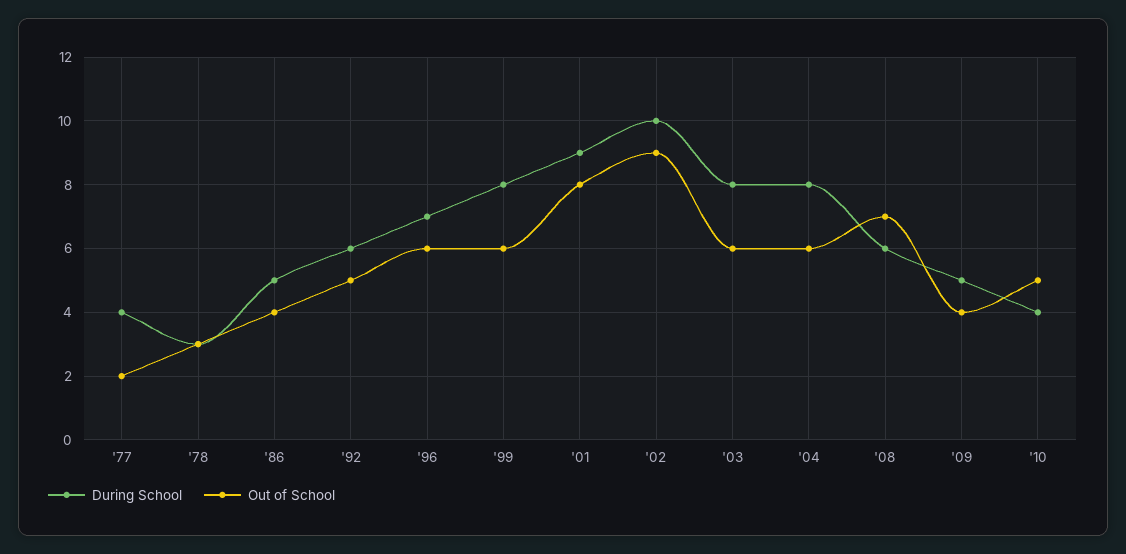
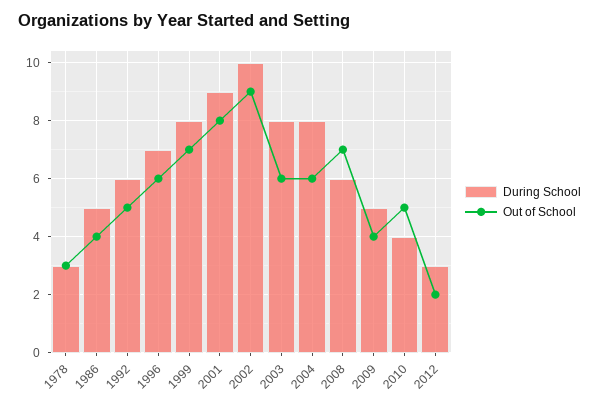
During School, '77: 4 -> none
Out of School, '77: 2 -> none
Out of School, '99: 6 -> 7
During School, 2012: none -> 3
Out of School, 2012: none -> 2

